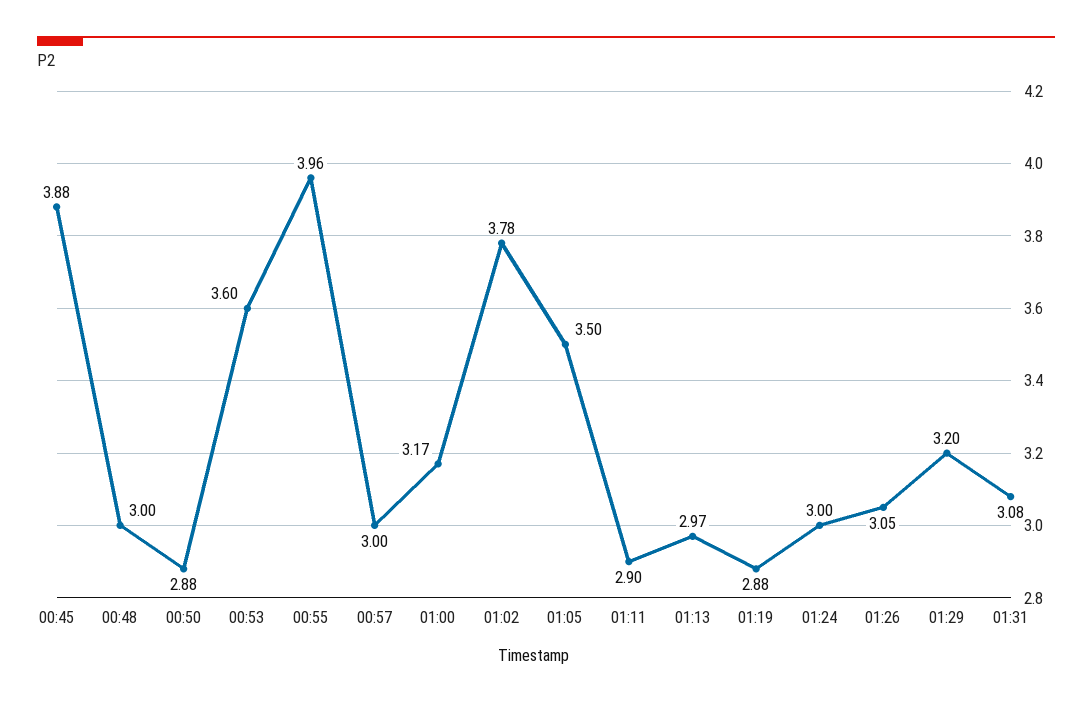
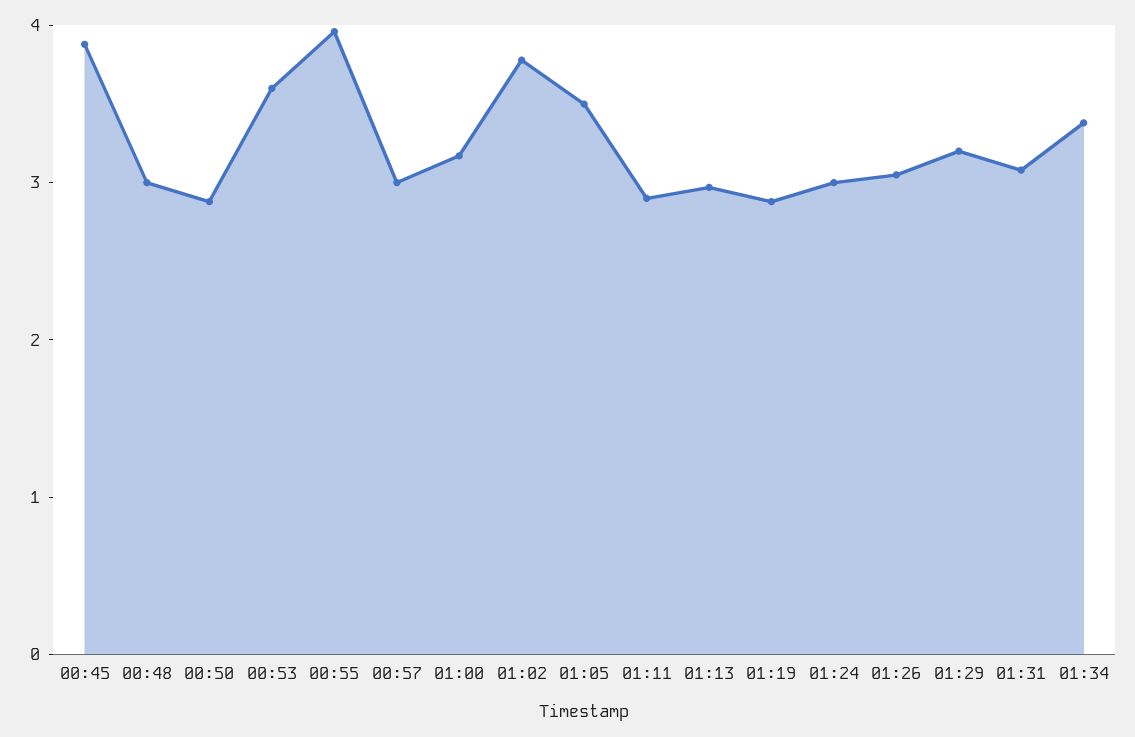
01:34: none -> 3.4

